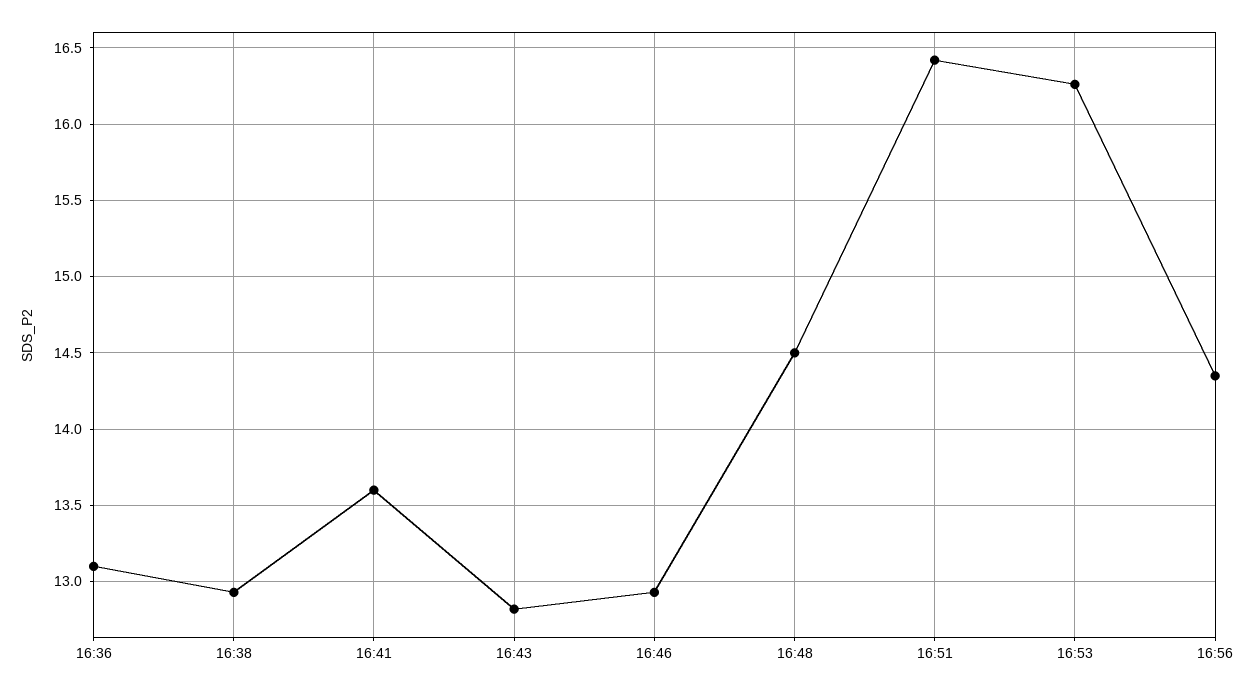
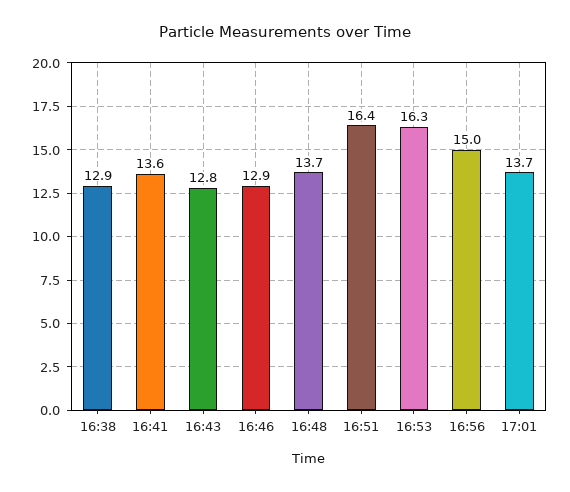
16:36: 13.1 -> none
16:48: 14.5 -> 13.7
16:56: 14.35 -> 15
17:01: none -> 13.7

